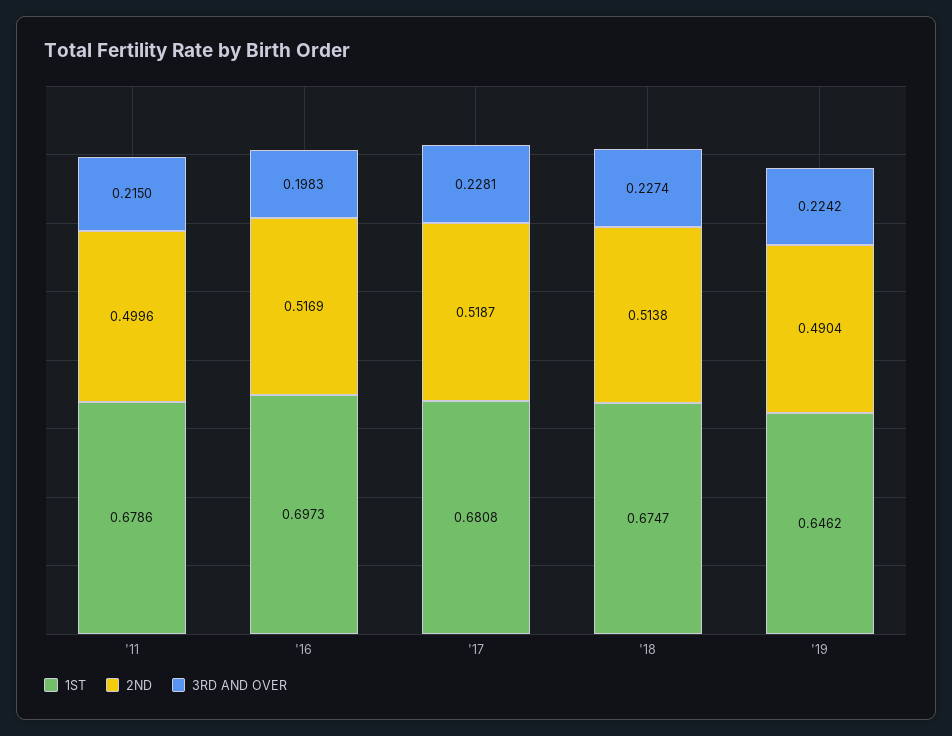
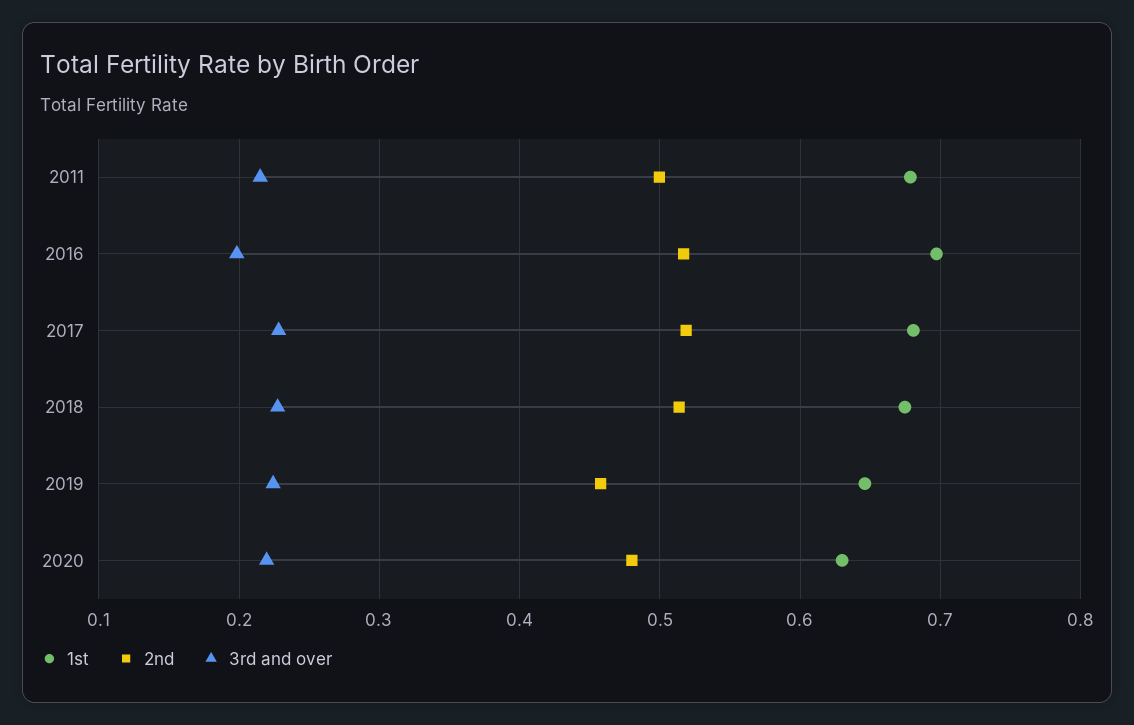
2ND, '19: 0.4904 -> 0.46
1ST, 2020: none -> 0.63
2ND, 2020: none -> 0.48
3RD AND OVER, 2020: none -> 0.22

